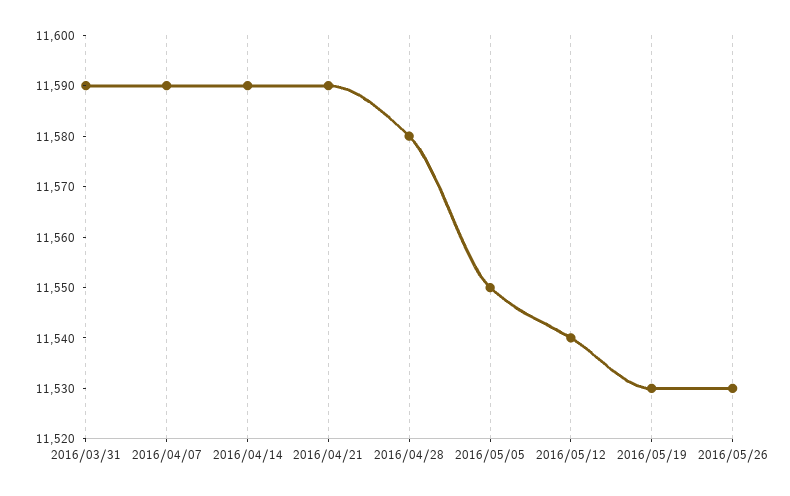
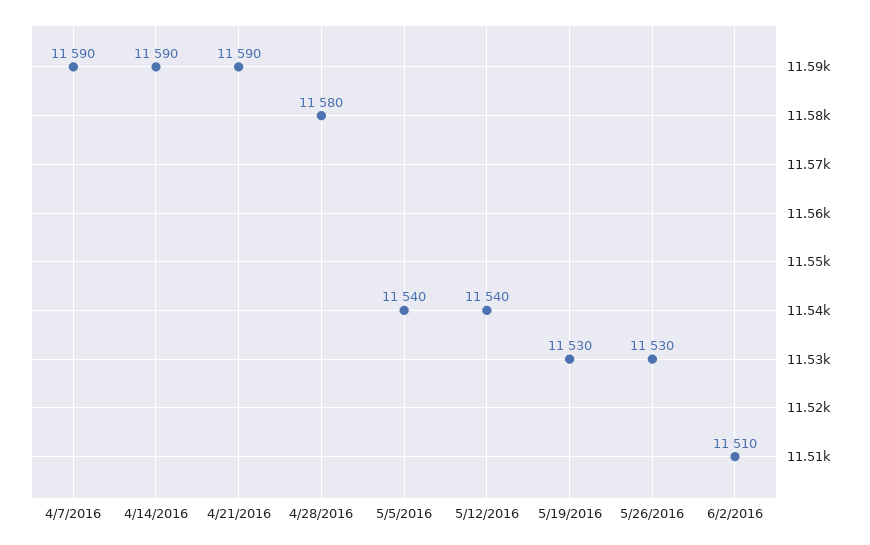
2016/03/31: 11590 -> none
2016/05/05: 11550 -> 11540
6/2/2016: none -> 11510

